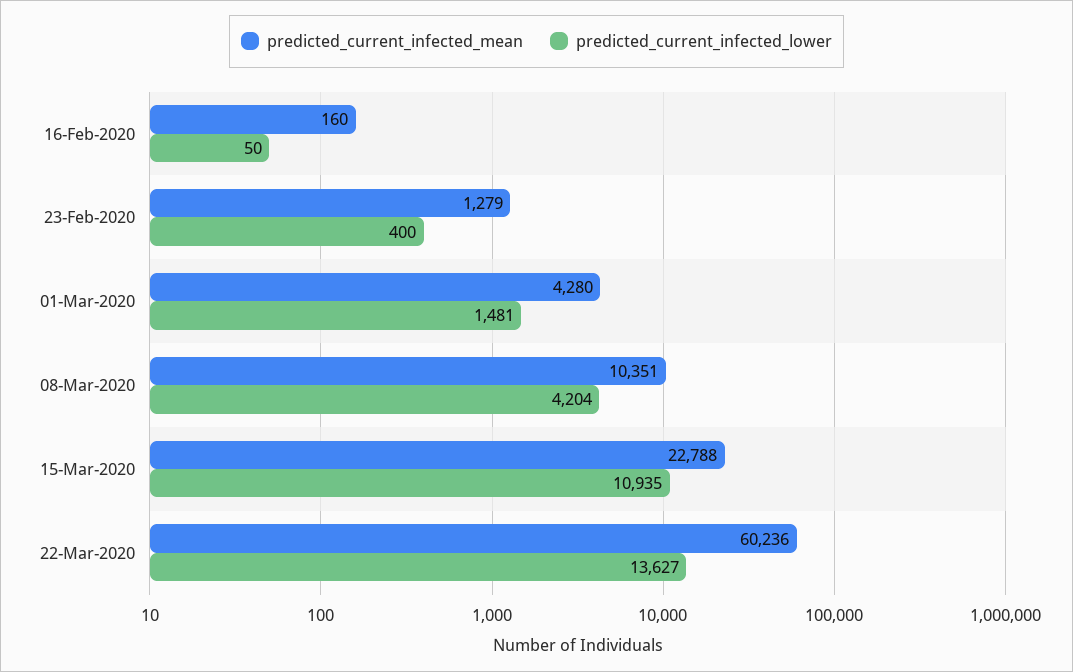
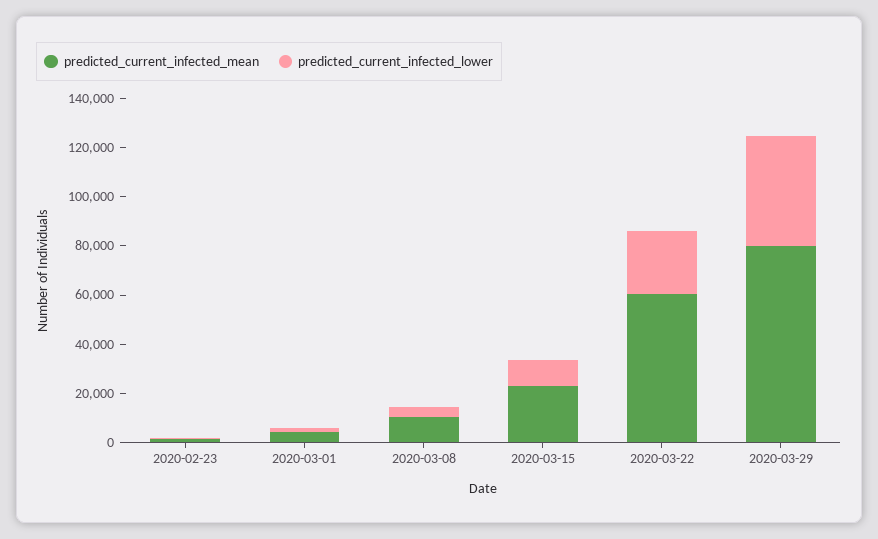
predicted_current_infected_mean, 16-Feb-2020: 160 -> none
predicted_current_infected_lower, 16-Feb-2020: 50 -> none
predicted_current_infected_lower, 22-Mar-2020: 13627 -> 25000
predicted_current_infected_mean, 2020-03-29: none -> 80000
predicted_current_infected_lower, 2020-03-29: none -> 45000

